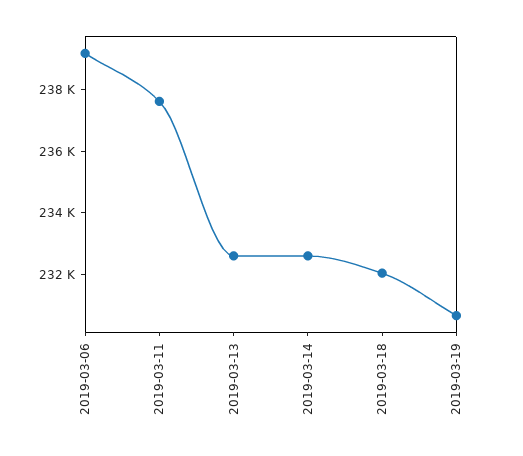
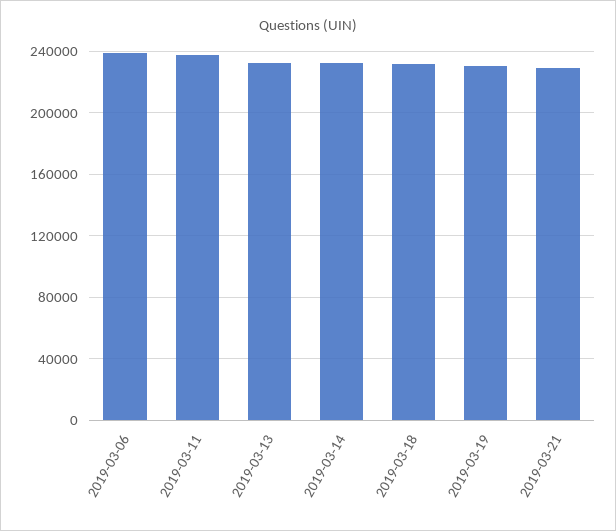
2019-03-21: none -> 230000

